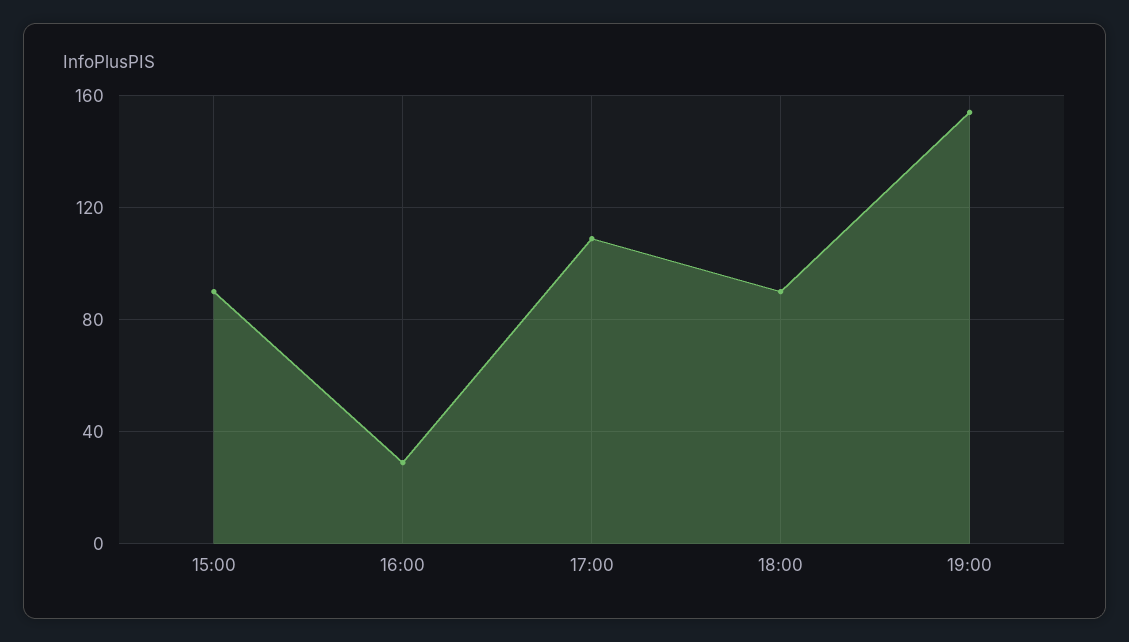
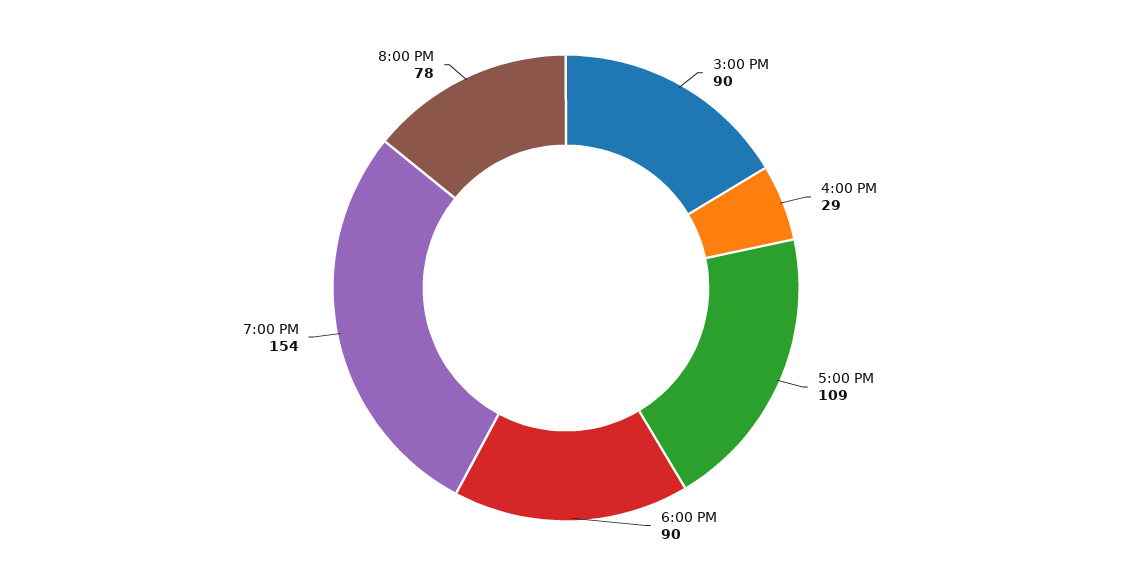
8:00 PM: none -> 78

